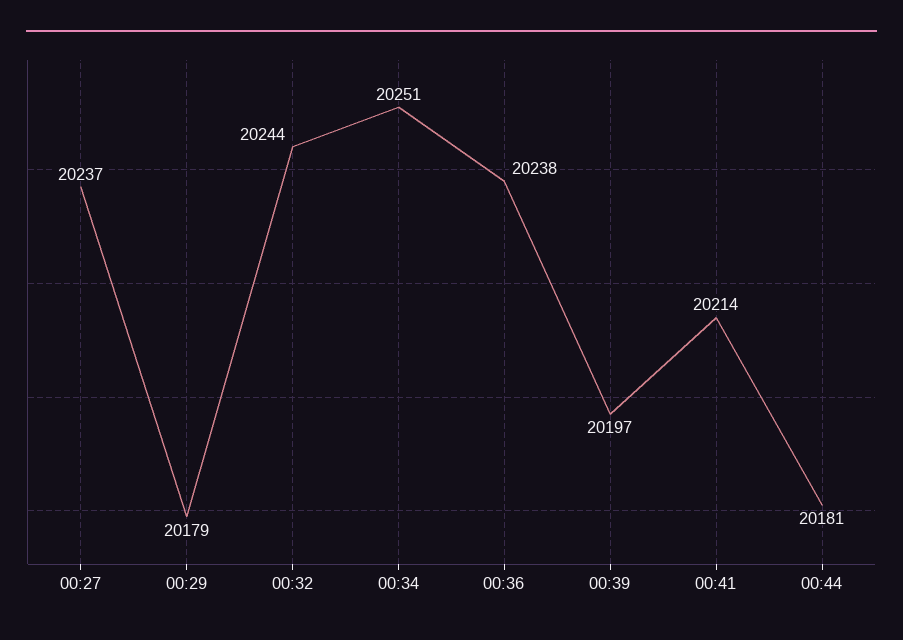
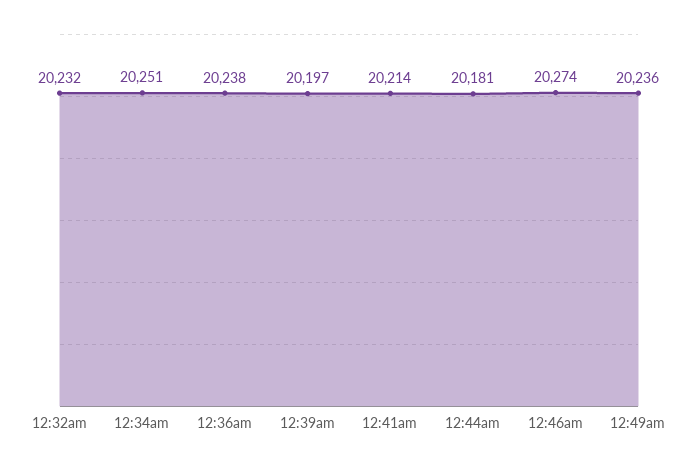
00:27: 20237 -> none
00:29: 20179 -> none
00:32: 20244 -> 20232
12:46am: none -> 20274
12:49am: none -> 20236

